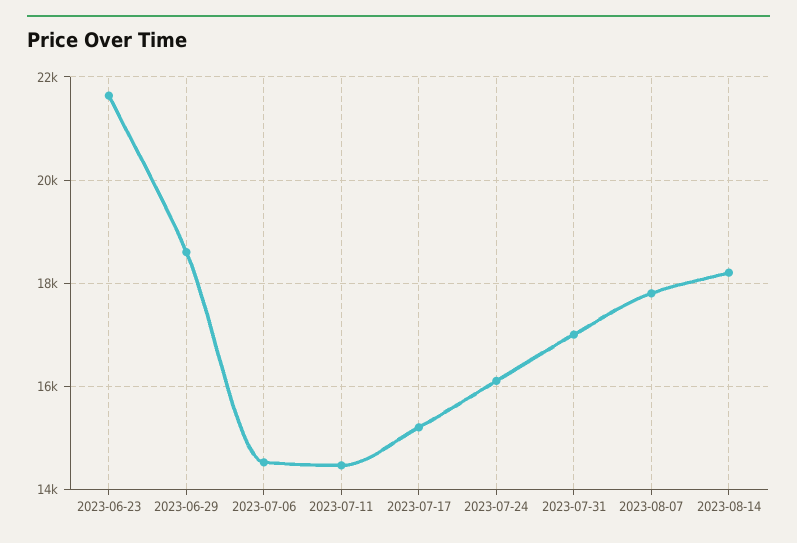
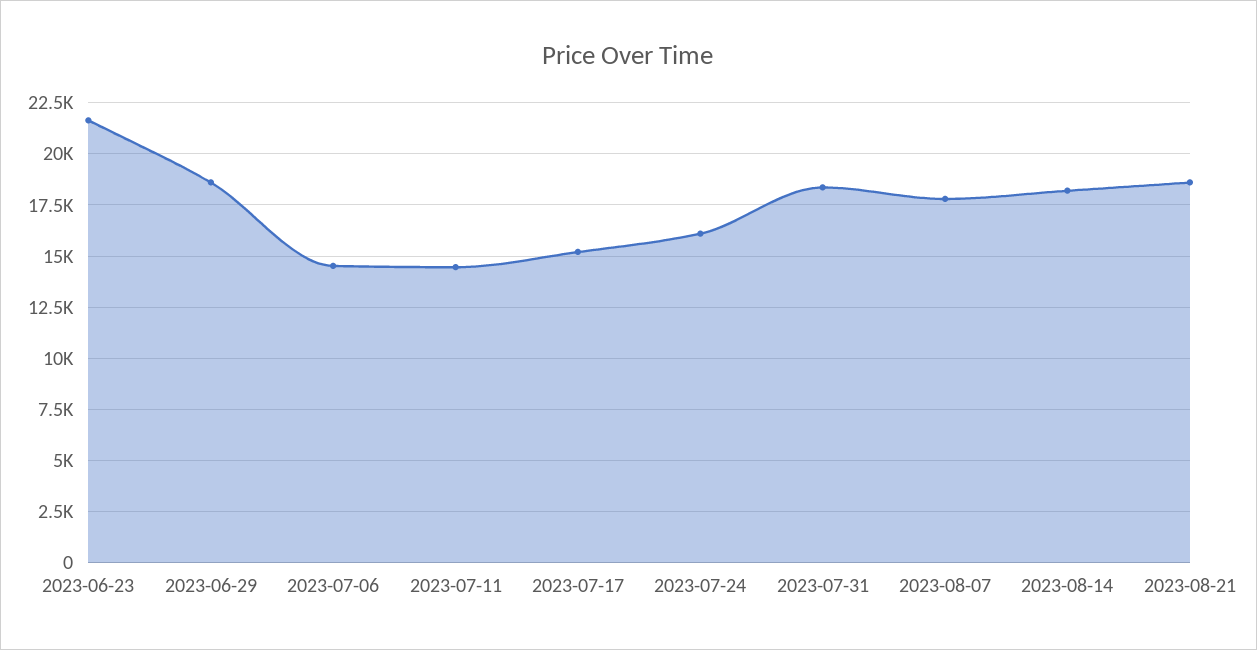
2023-07-31: 17000 -> 18500
2023-08-21: none -> 18500

